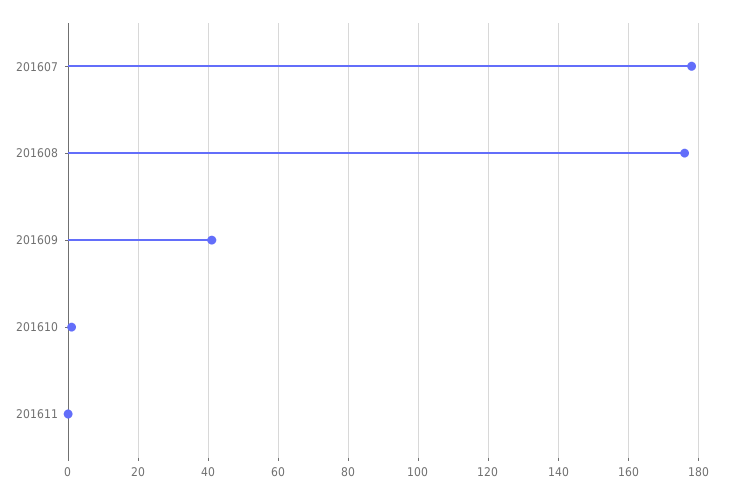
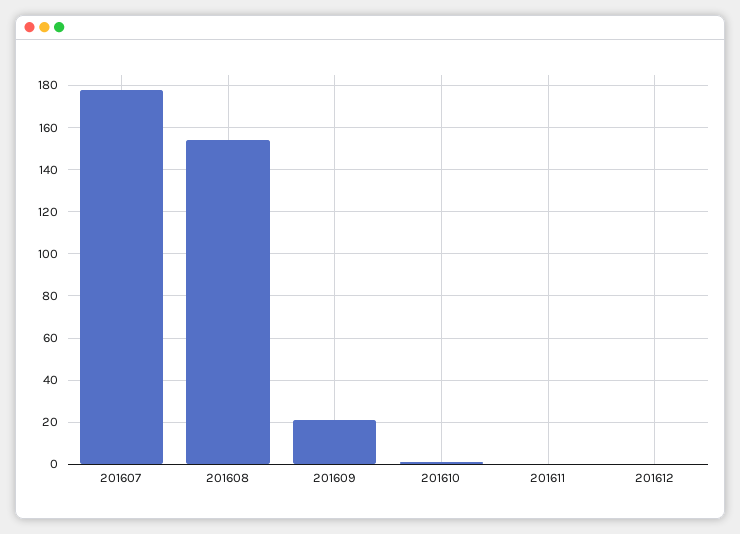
201608: 175 -> 155
201609: 40 -> 20
201612: none -> 0

